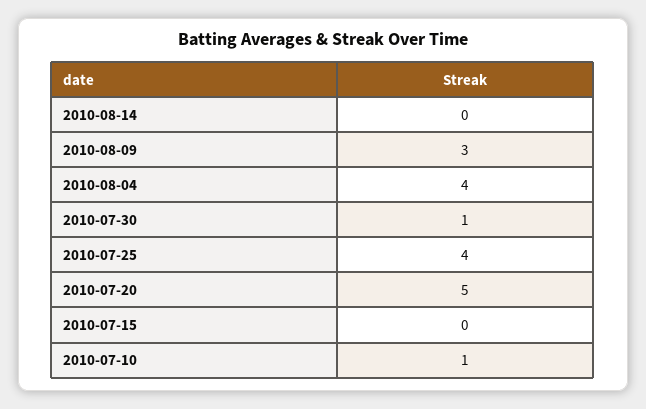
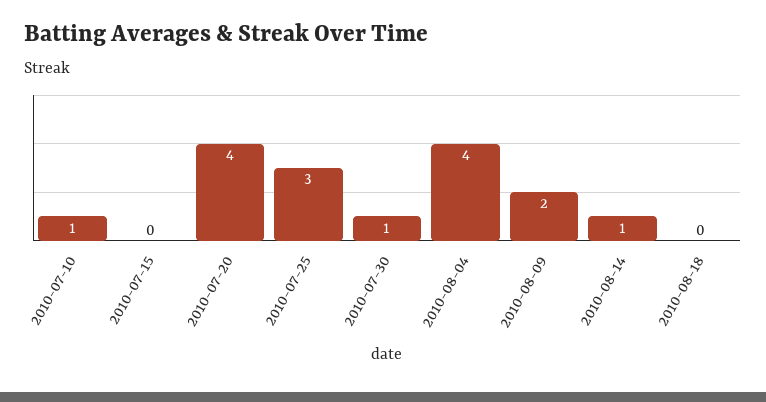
2010-08-14: 0 -> 1
2010-08-09: 3 -> 2
2010-07-25: 4 -> 3
2010-07-20: 5 -> 4
2010-08-18: none -> 0

